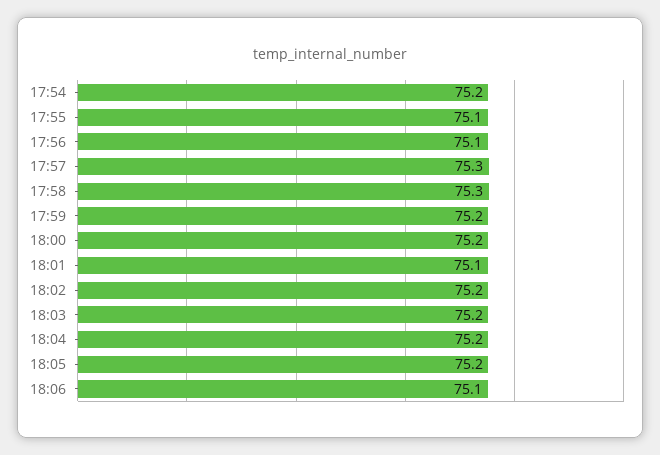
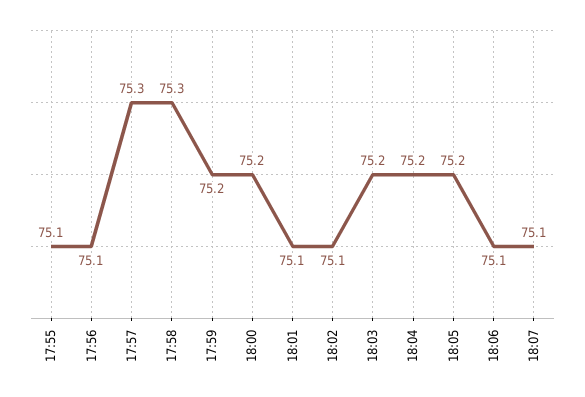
17:54: 75.2 -> none
18:02: 75.2 -> 75.1
18:07: none -> 75.1

